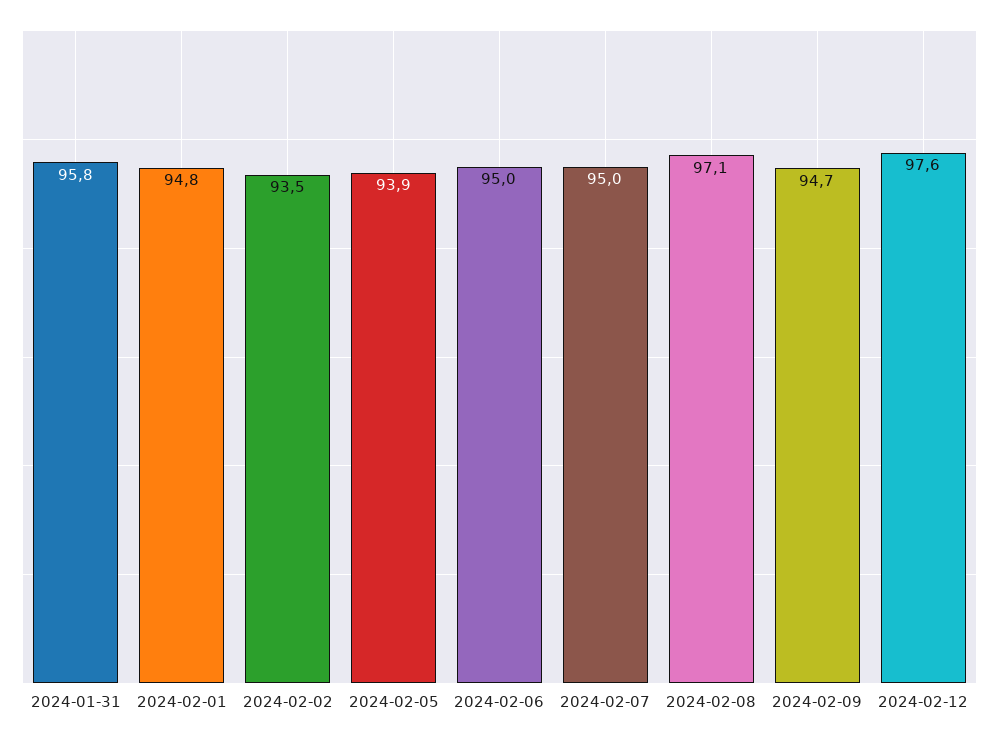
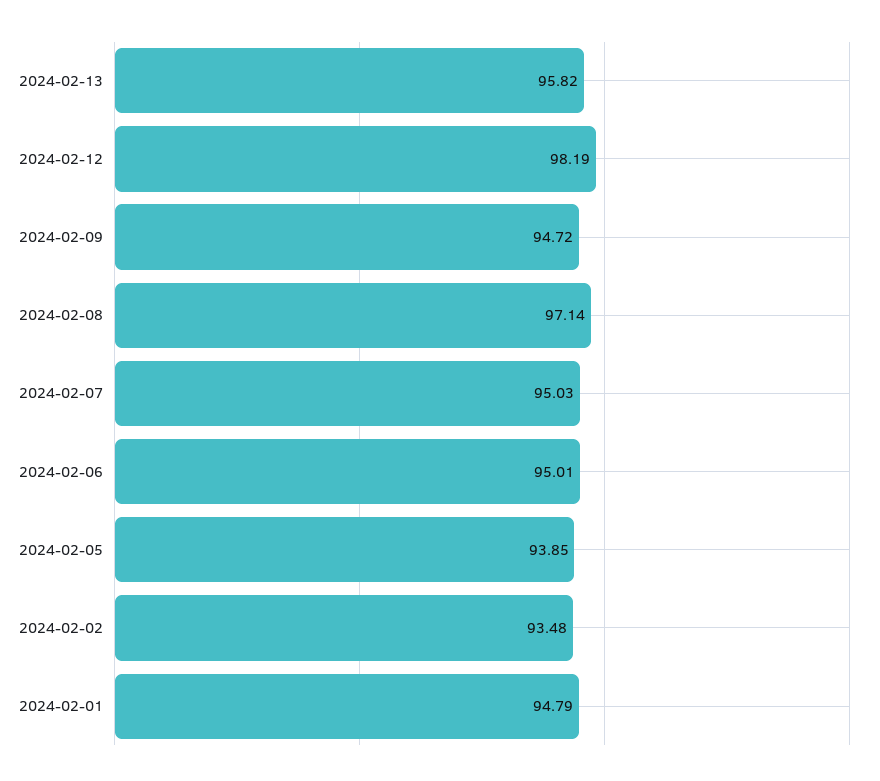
2024-01-31: 95.8 -> none
2024-02-12: 97.6 -> 98.19
2024-02-13: none -> 95.82

